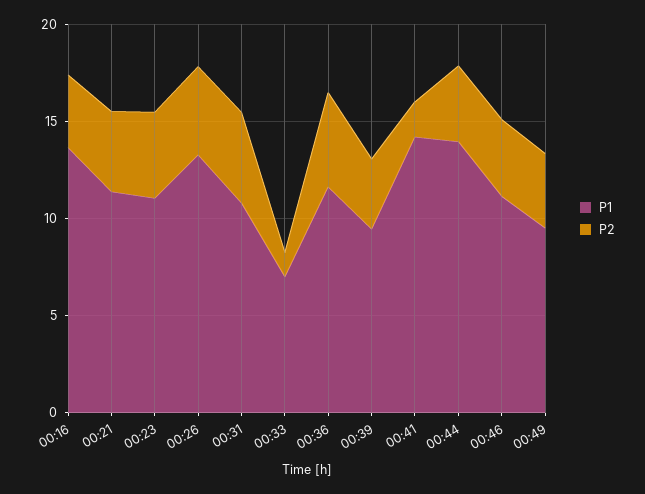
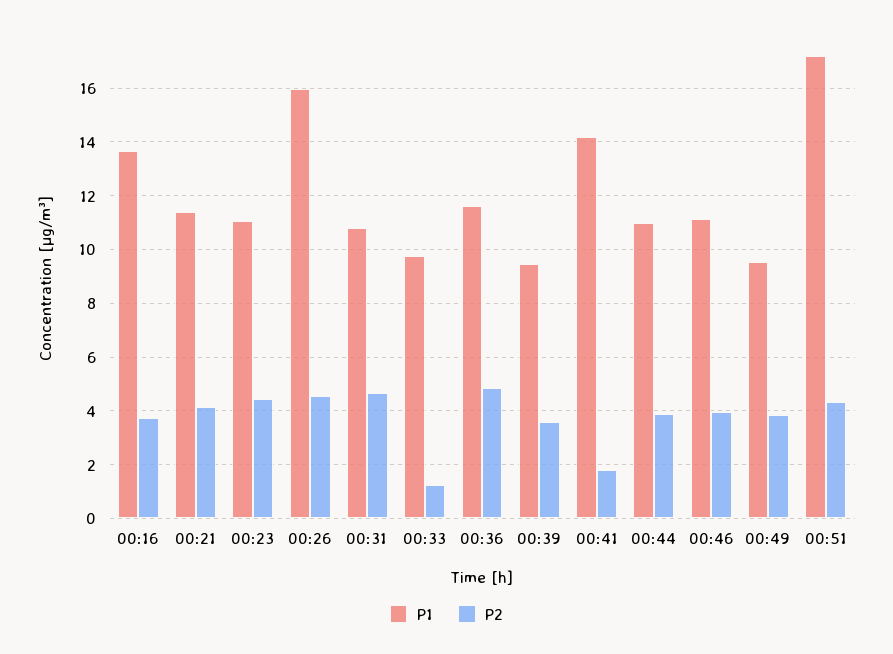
P1, 00:26: 13 -> 16
P1, 00:33: 7 -> 9.75
P1, 00:44: 14 -> 11
P1, 00:51: none -> 17.25
P2, 00:51: none -> 4.25

